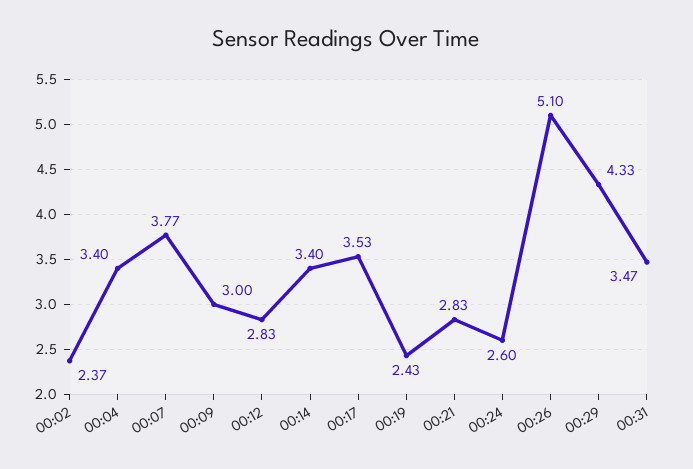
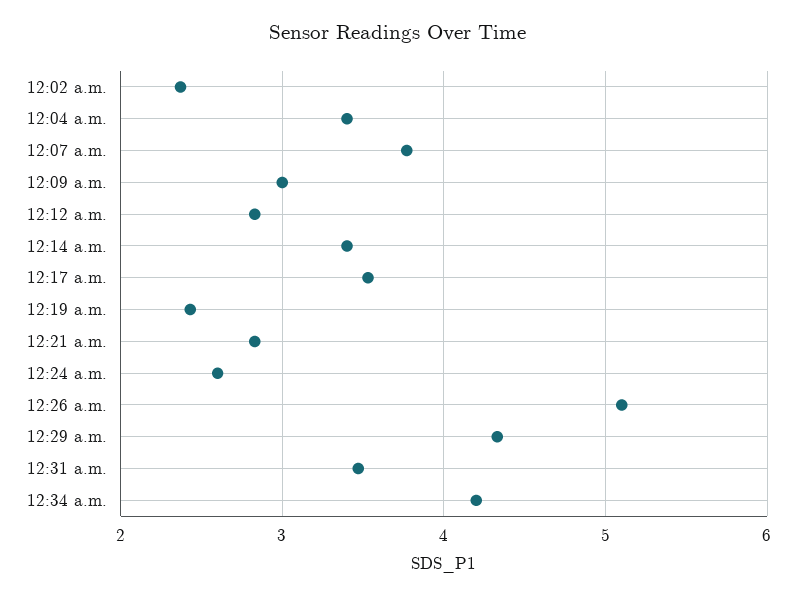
12:34 a.m.: none -> 4.2

